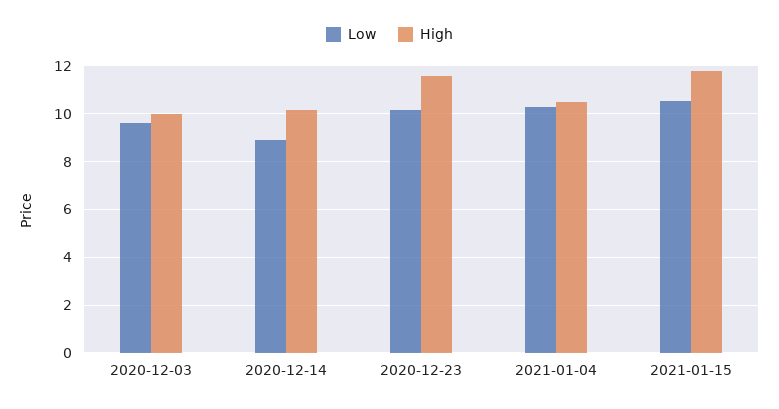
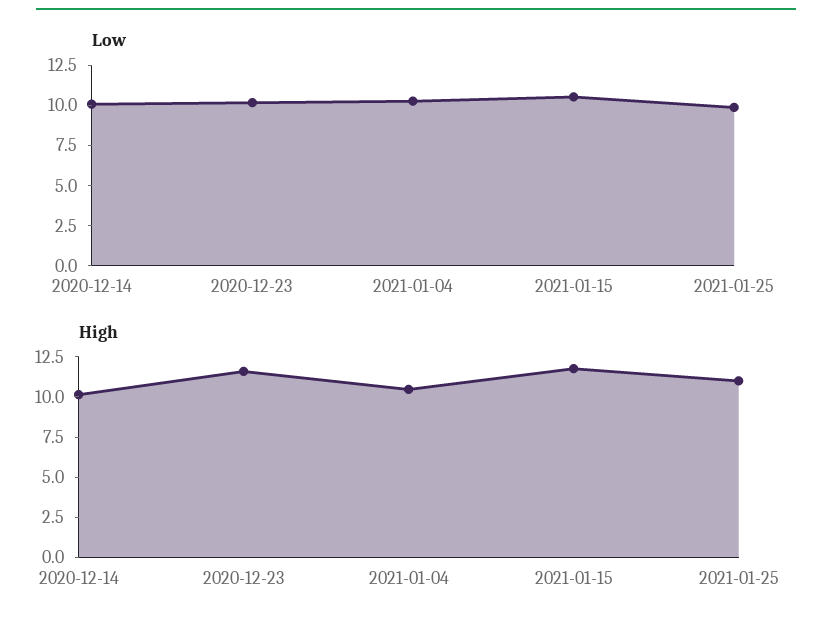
Low, 2020-12-03: 9.5 -> none
High, 2020-12-03: 10 -> none
Low, 2020-12-14: 9 -> 10
Low, 2021-01-25: none -> 10
High, 2021-01-25: none -> 11

